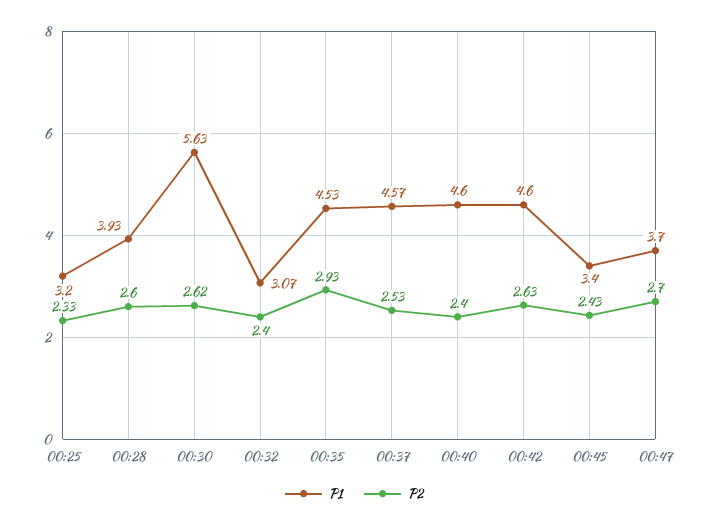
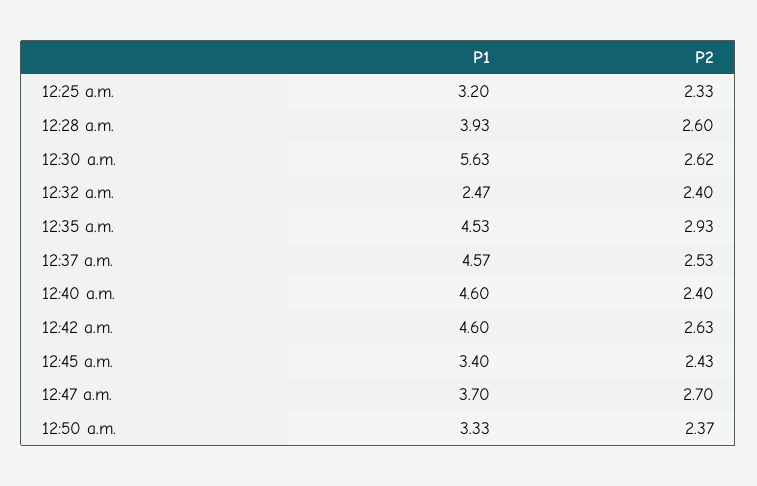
P1, 00:32: 3.07 -> 2.47
P1, 12:50 a.m.: none -> 3.33
P2, 12:50 a.m.: none -> 2.37

